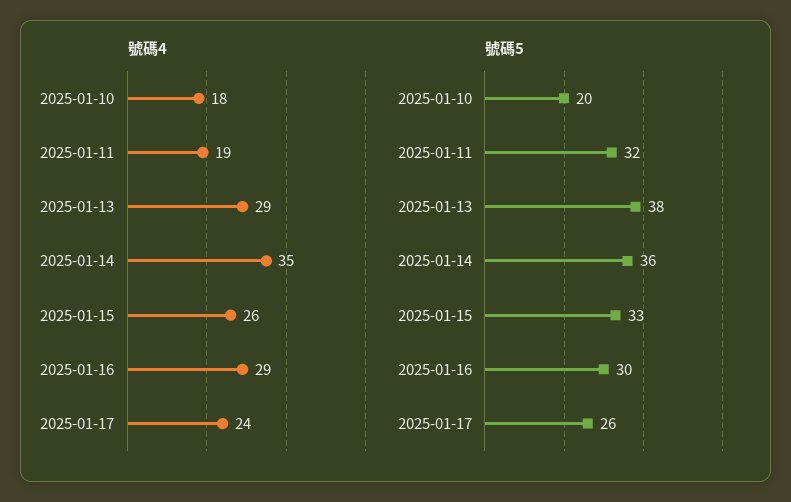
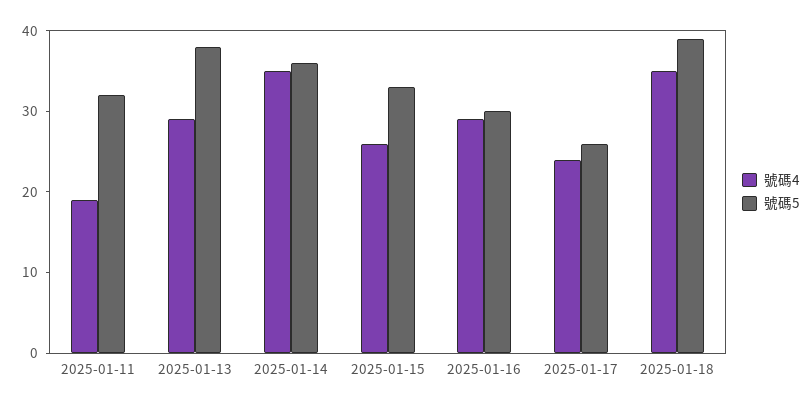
號碼4, 2025-01-10: 18 -> none
號碼5, 2025-01-10: 20 -> none
號碼4, 2025-01-18: none -> 35
號碼5, 2025-01-18: none -> 39

